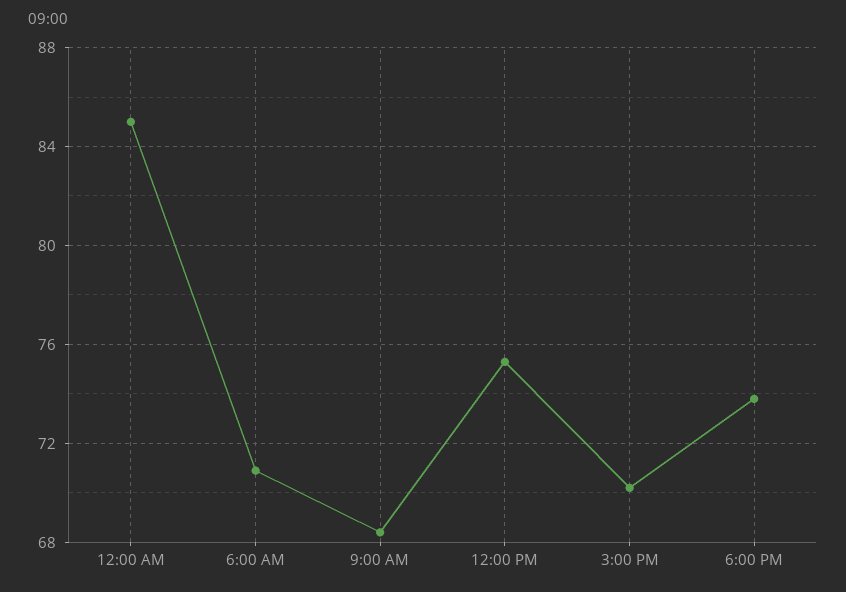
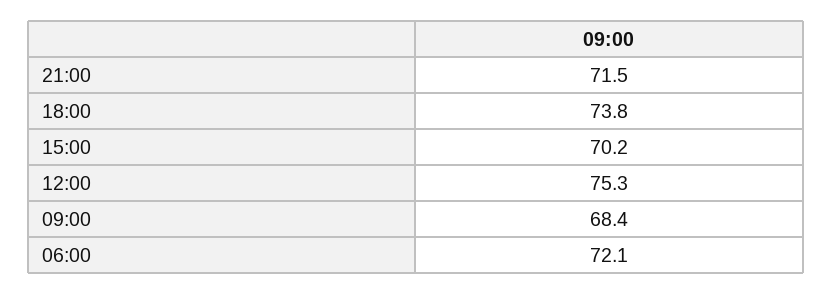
12:00 AM: 85 -> none
6:00 AM: 71 -> 72.1
21:00: none -> 71.5

